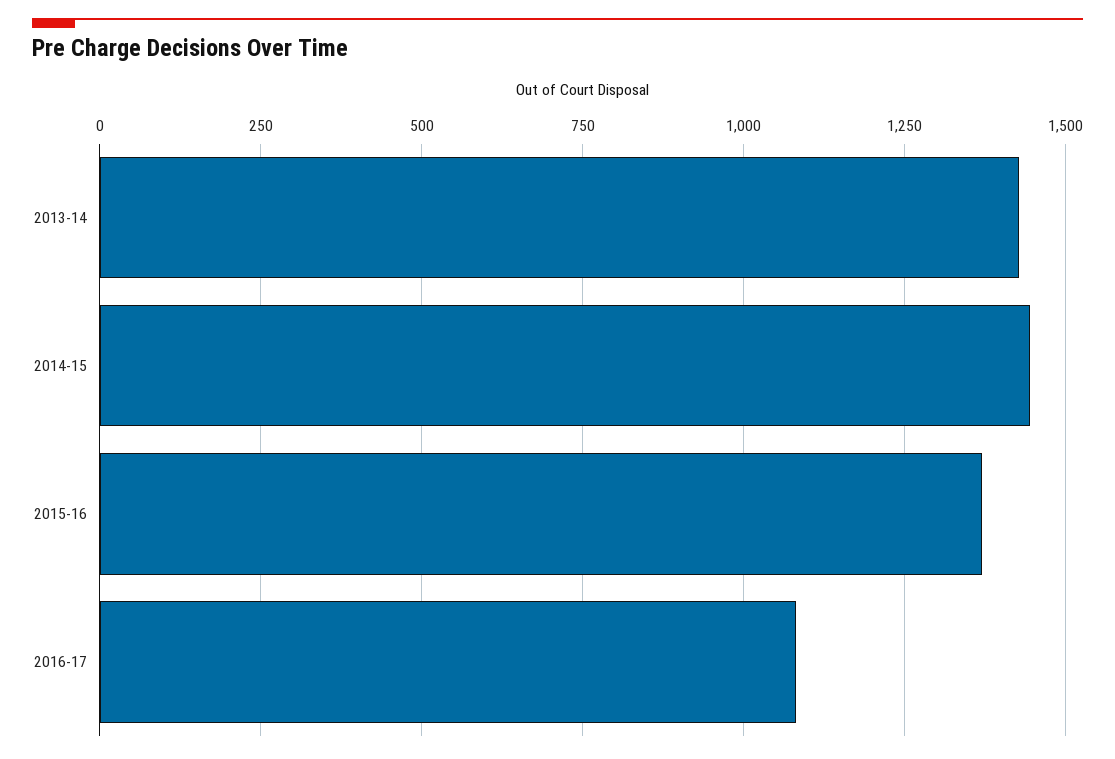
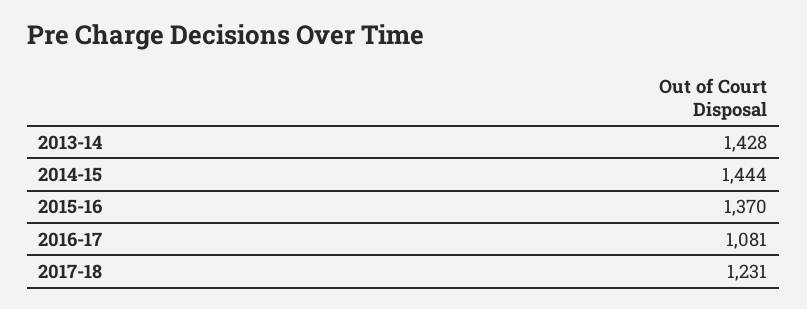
2017-18: none -> 1231

